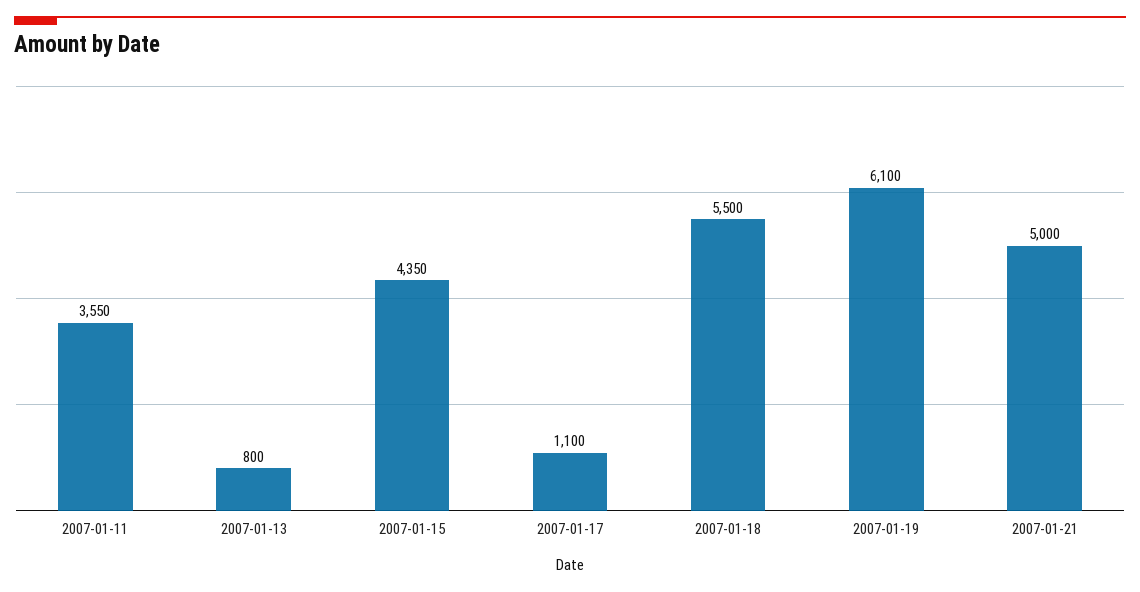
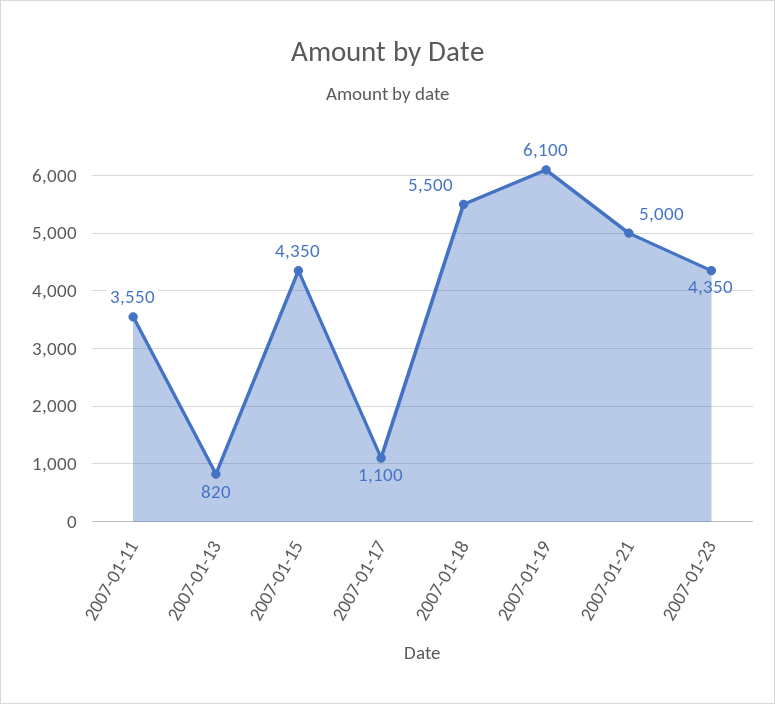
2007-01-13: 800 -> 820
2007-01-23: none -> 4350

